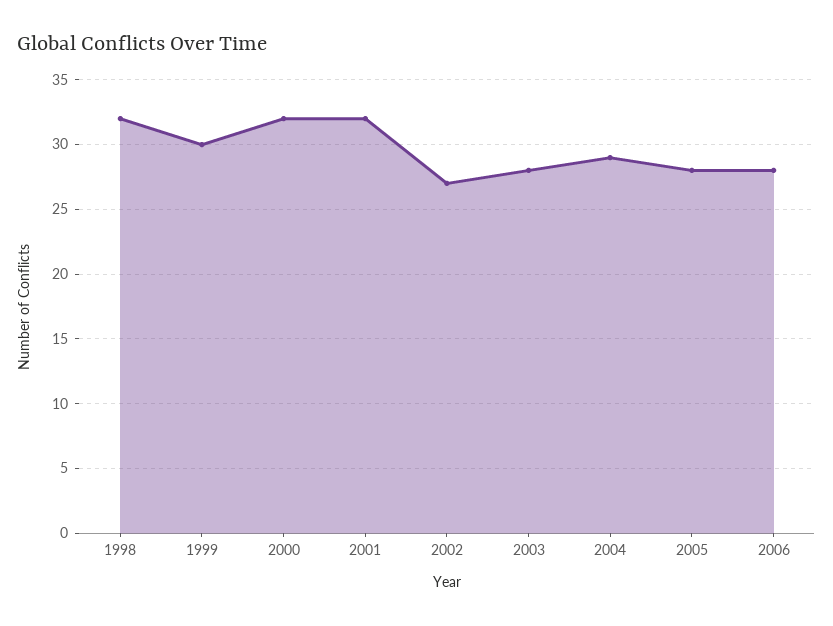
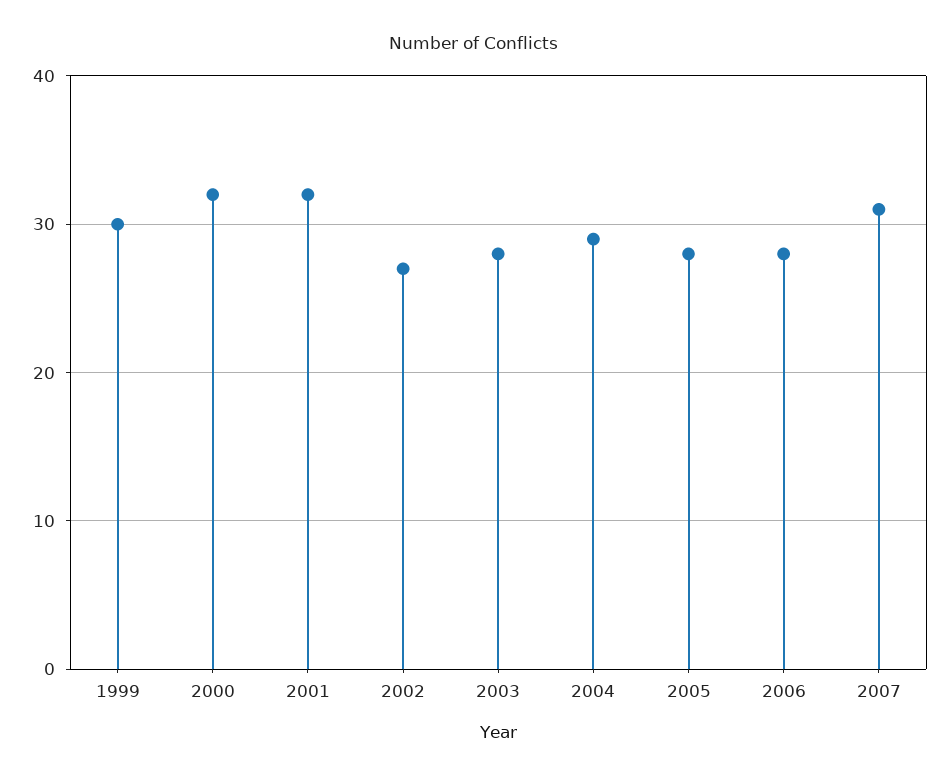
1998: 32 -> none
2007: none -> 31

